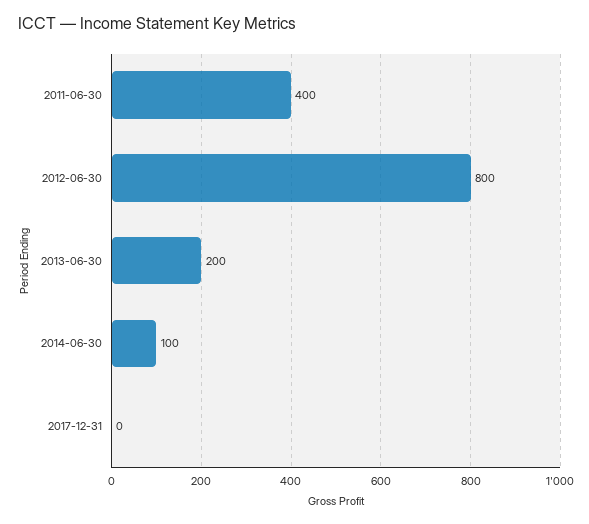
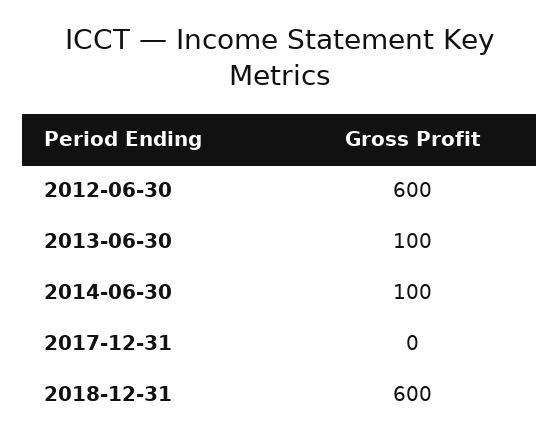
2011-06-30: 400 -> none
2012-06-30: 800 -> 600
2013-06-30: 200 -> 100
2018-12-31: none -> 600

